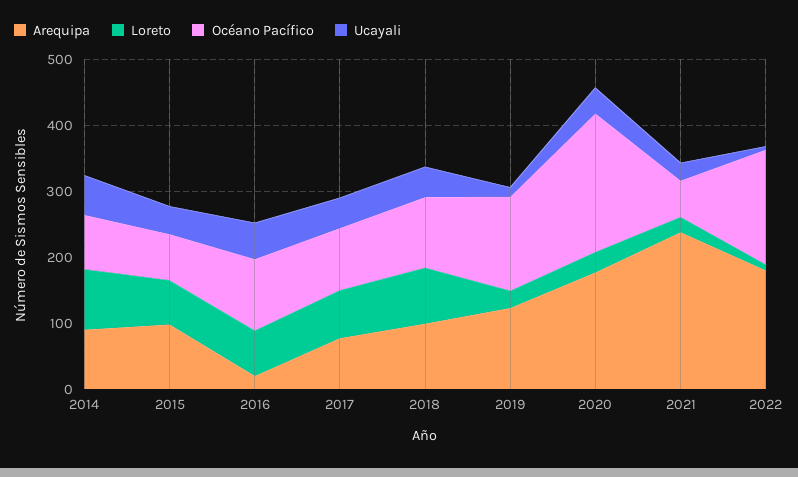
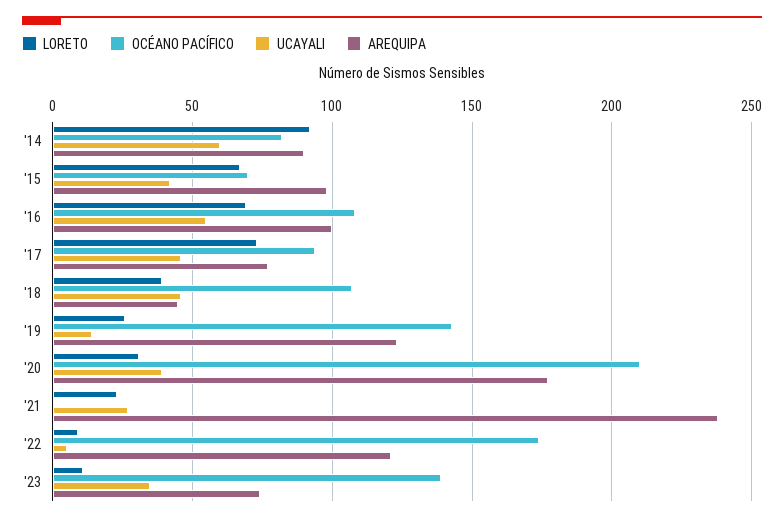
Arequipa, 2016: 20 -> 100
Arequipa, 2018: 100 -> 45
Loreto, 2018: 80 -> 40
Océano Pacífico, 2021: 60 -> 0
Arequipa, 2022: 180 -> 120
Loreto, '23: none -> 10
Océano Pacífico, '23: none -> 140
Ucayali, '23: none -> 35
Arequipa, '23: none -> 75

